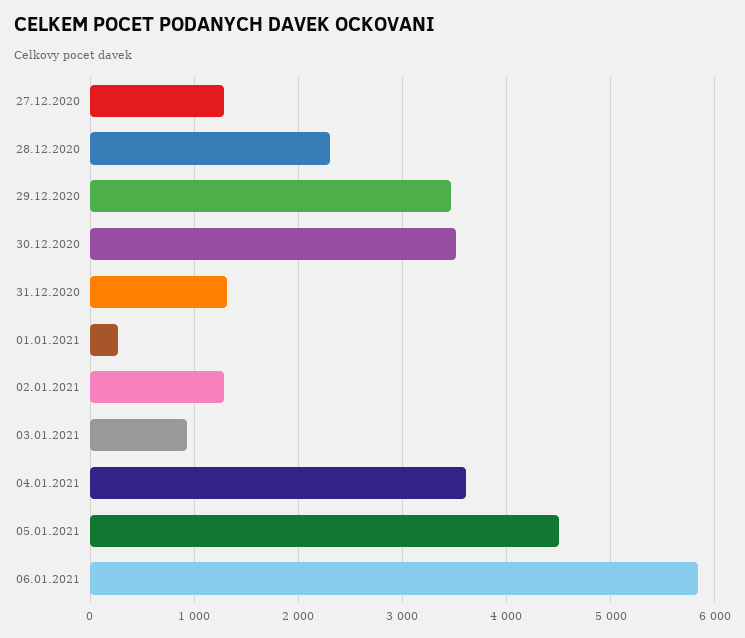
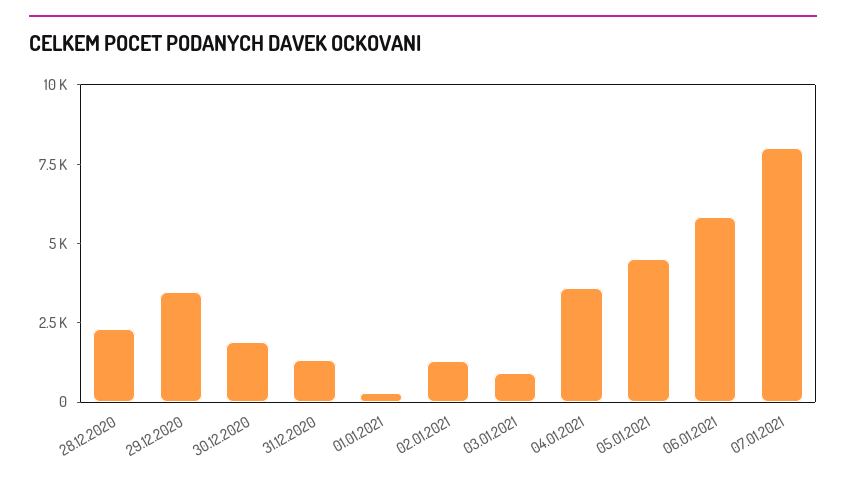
27.12.2020: 1300 -> none
30.12.2020: 3500 -> 2000
07.01.2021: none -> 8000

